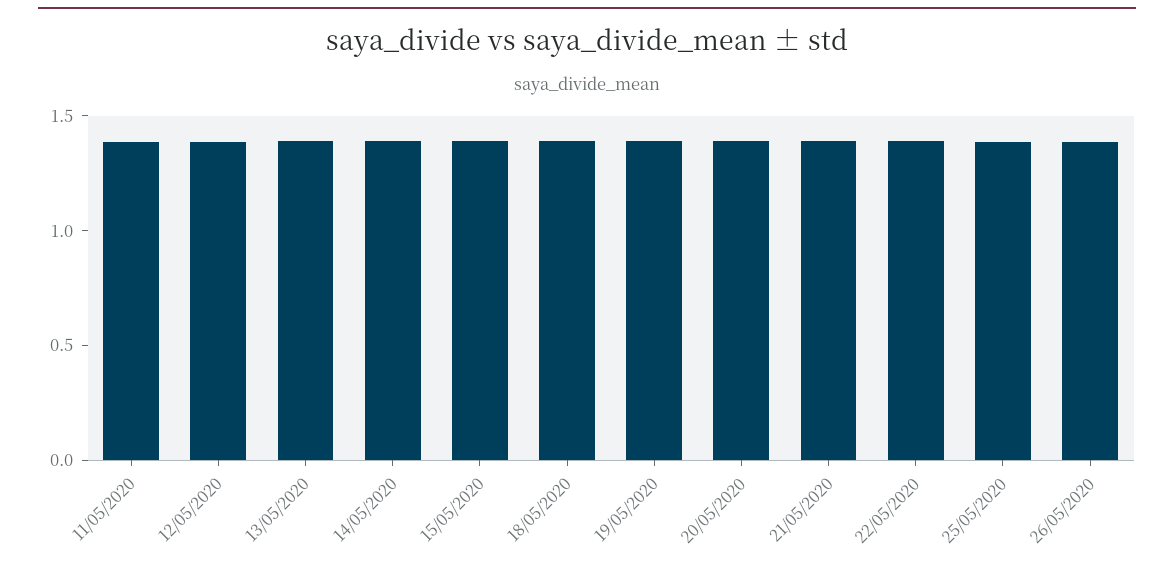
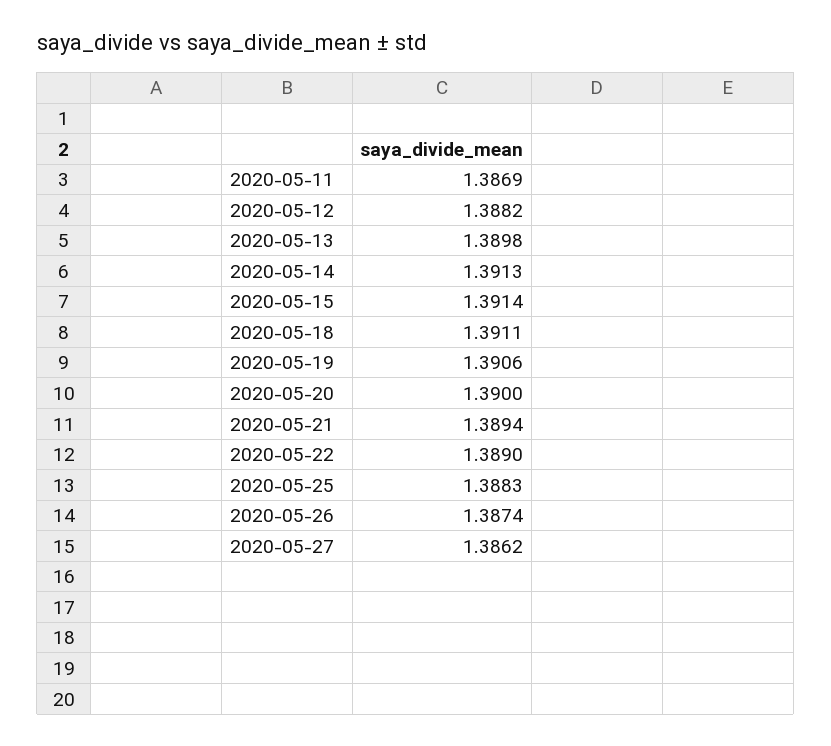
2020-05-27: none -> 1.3862

